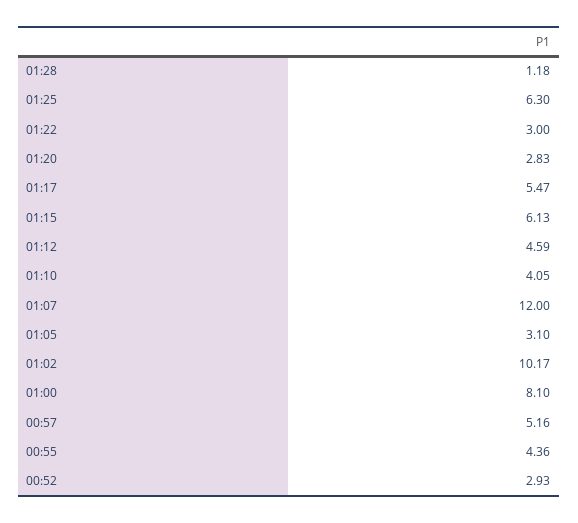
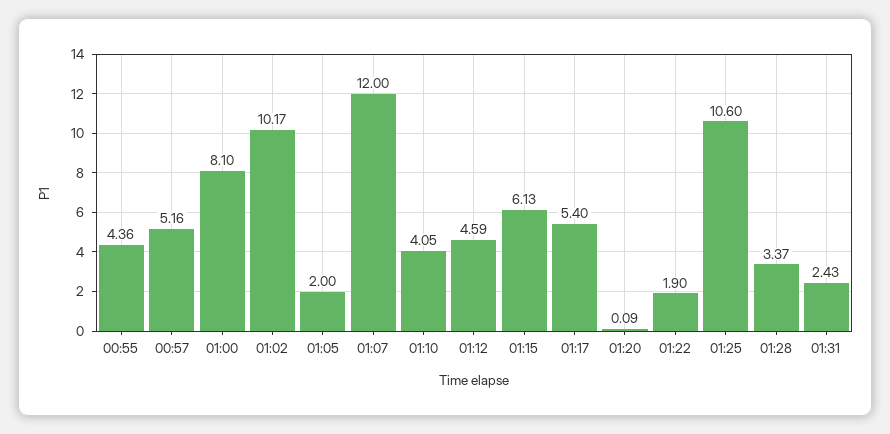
01:28: 1.18 -> 3.37
01:25: 6.3 -> 10.6
01:22: 3 -> 1.9
01:20: 2.83 -> 0.09
01:17: 5.47 -> 5.4
01:05: 3.1 -> 2
00:52: 2.93 -> none
01:31: none -> 2.43

